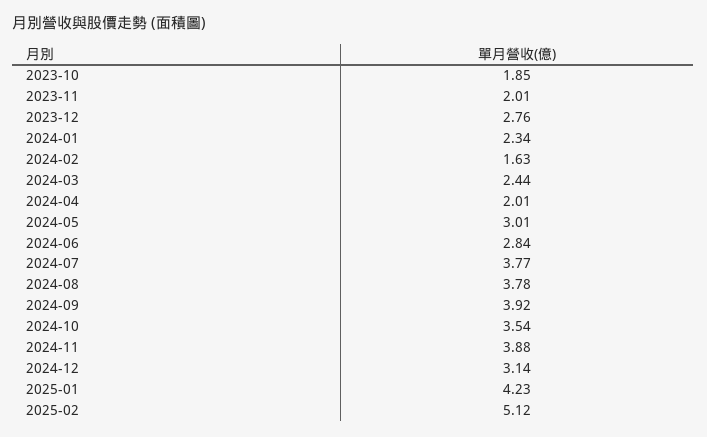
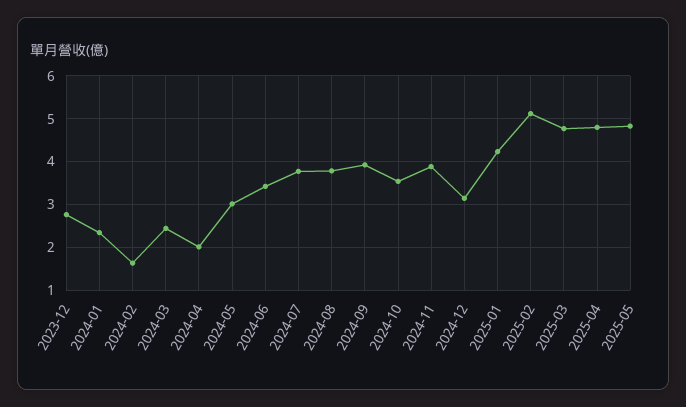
2023-10: 1.85 -> none
2023-11: 2.01 -> none
2024-06: 2.84 -> 3.4
2025-03: none -> 4.8
2025-04: none -> 4.8
2025-05: none -> 4.8

